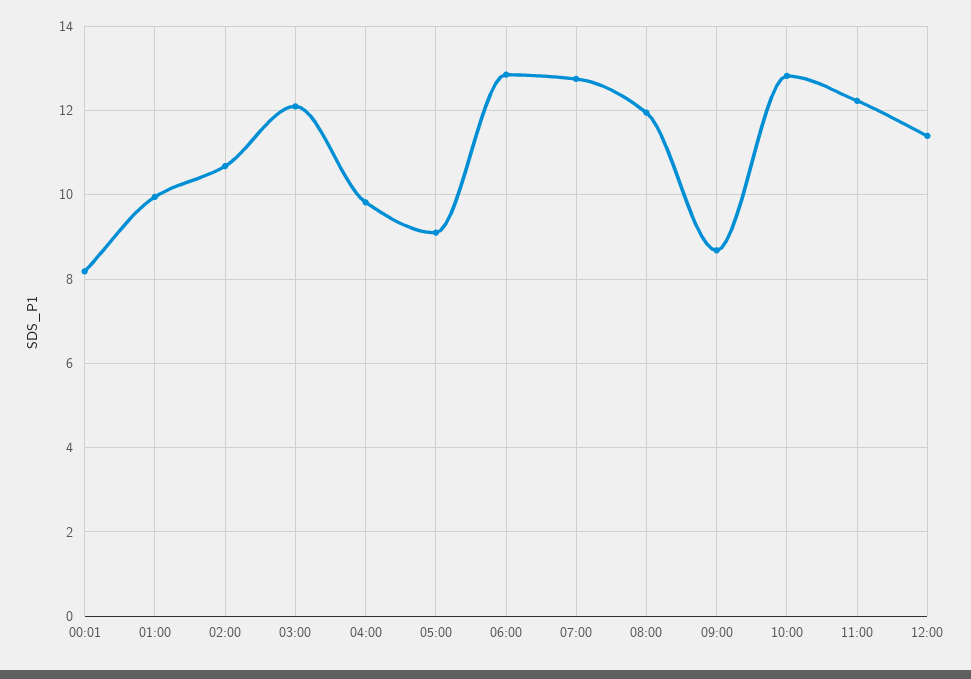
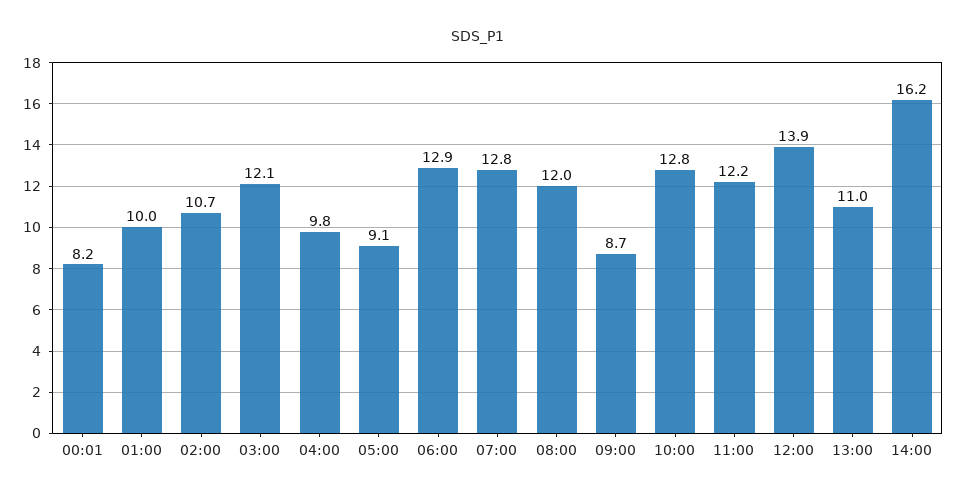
12:00: 11.4 -> 13.9
13:00: none -> 11
14:00: none -> 16.2

